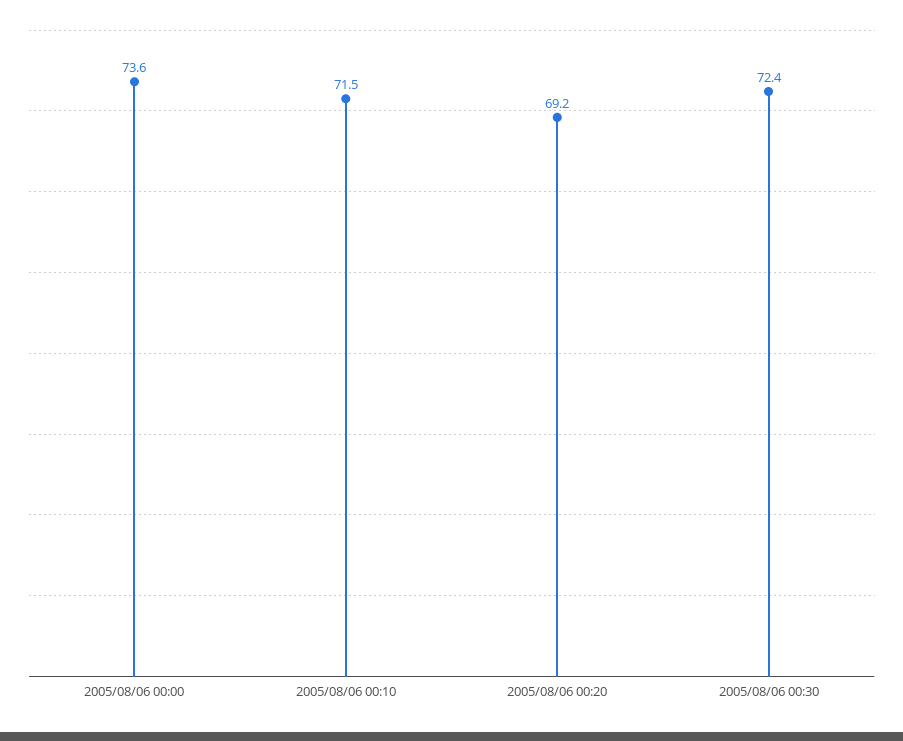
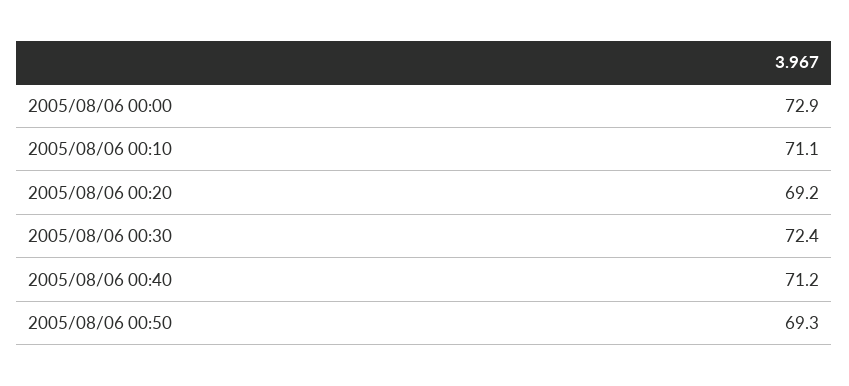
2005/08/06 00:00: 73.6 -> 72.9
2005/08/06 00:10: 71.5 -> 71.1
2005/08/06 00:40: none -> 71.2
2005/08/06 00:50: none -> 69.3

